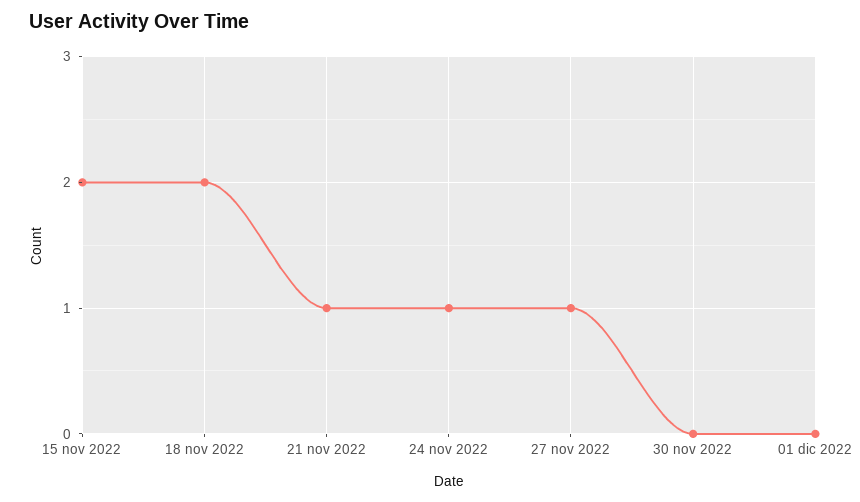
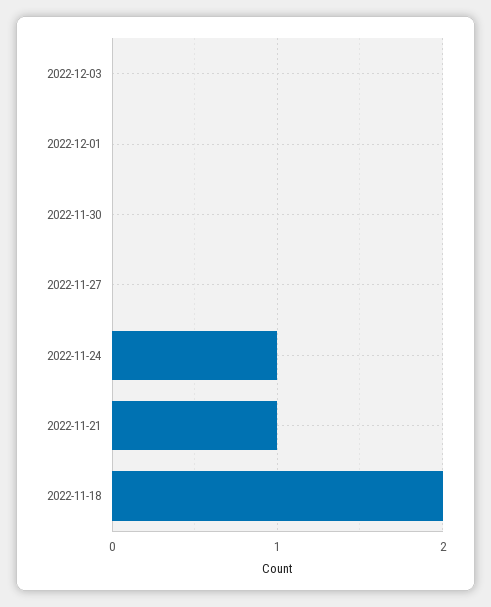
15 nov 2022: 2 -> none
27 nov 2022: 1 -> 0
2022-12-03: none -> 0

